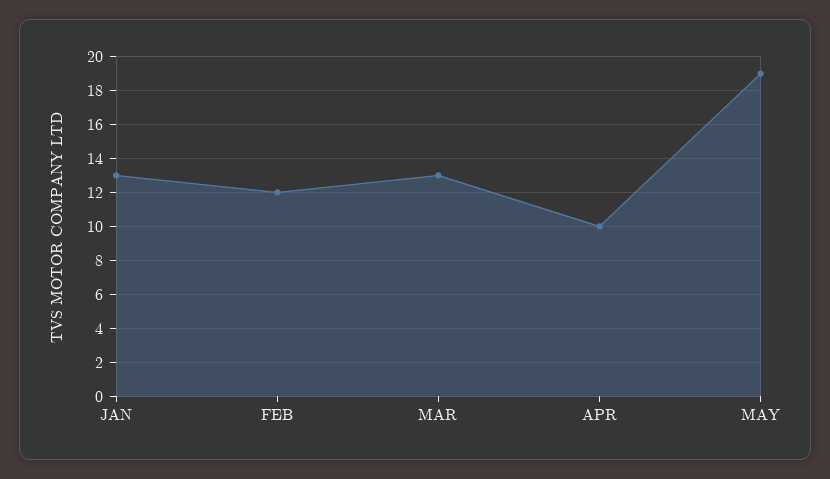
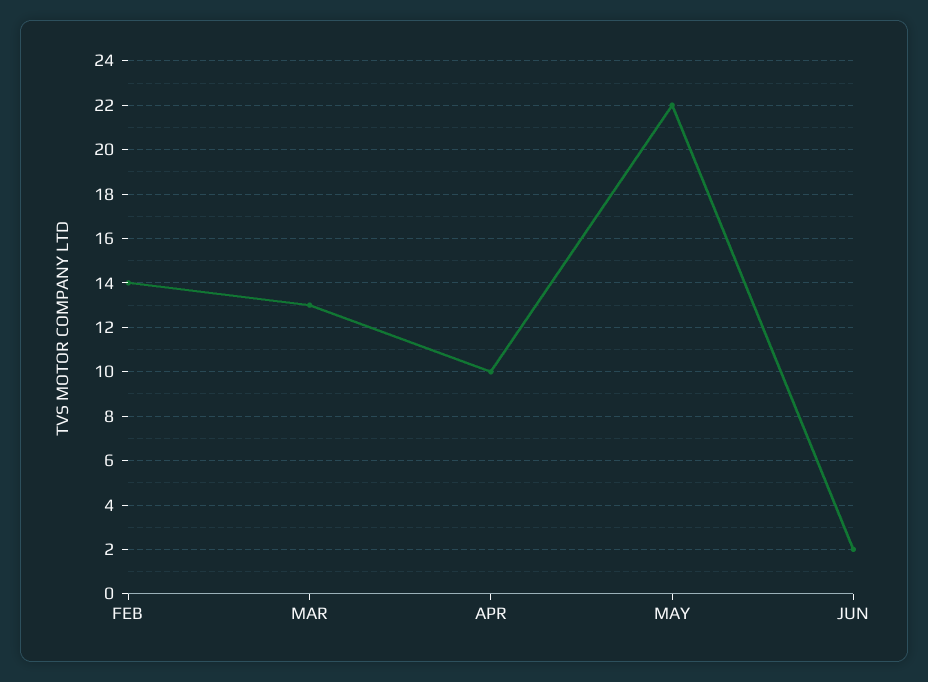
JAN: 13 -> none
FEB: 12 -> 14
MAY: 19 -> 22
JUN: none -> 2

